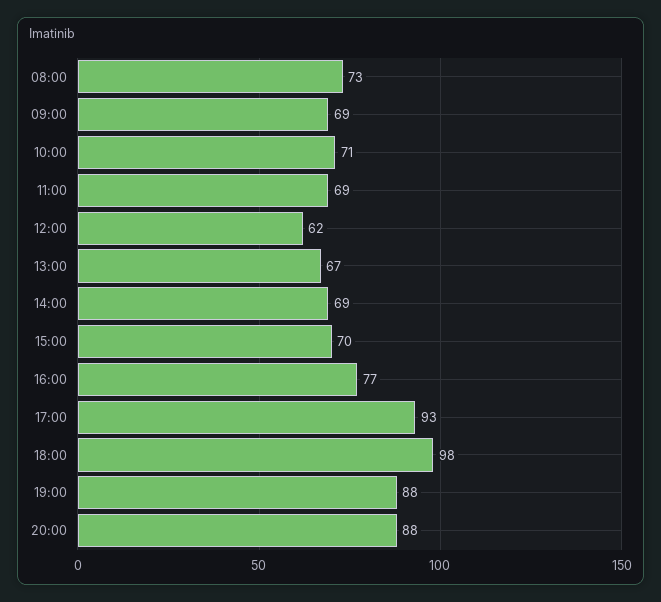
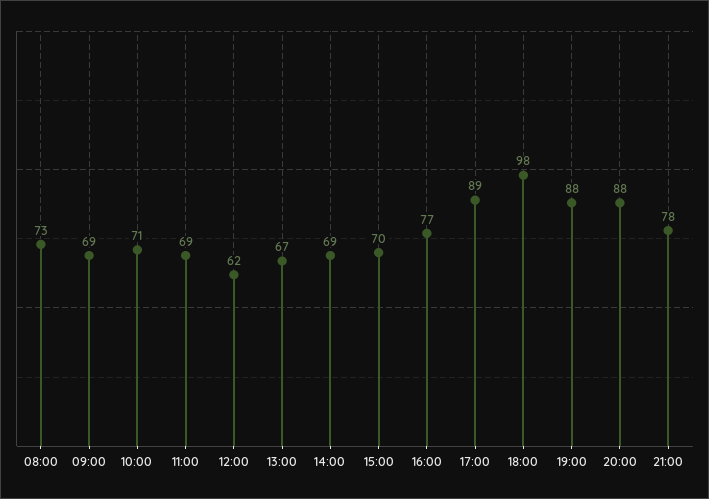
17:00: 93 -> 89
21:00: none -> 78

